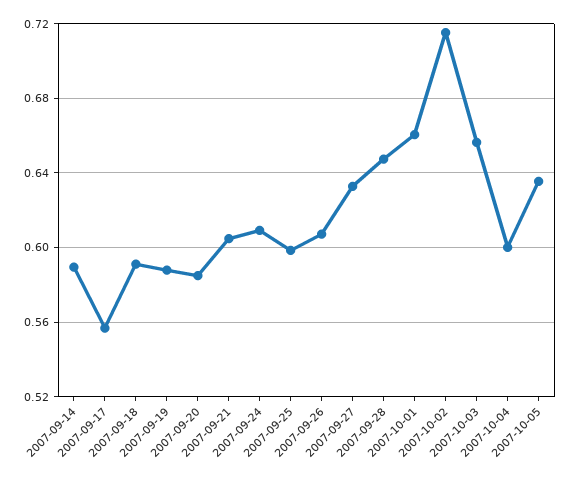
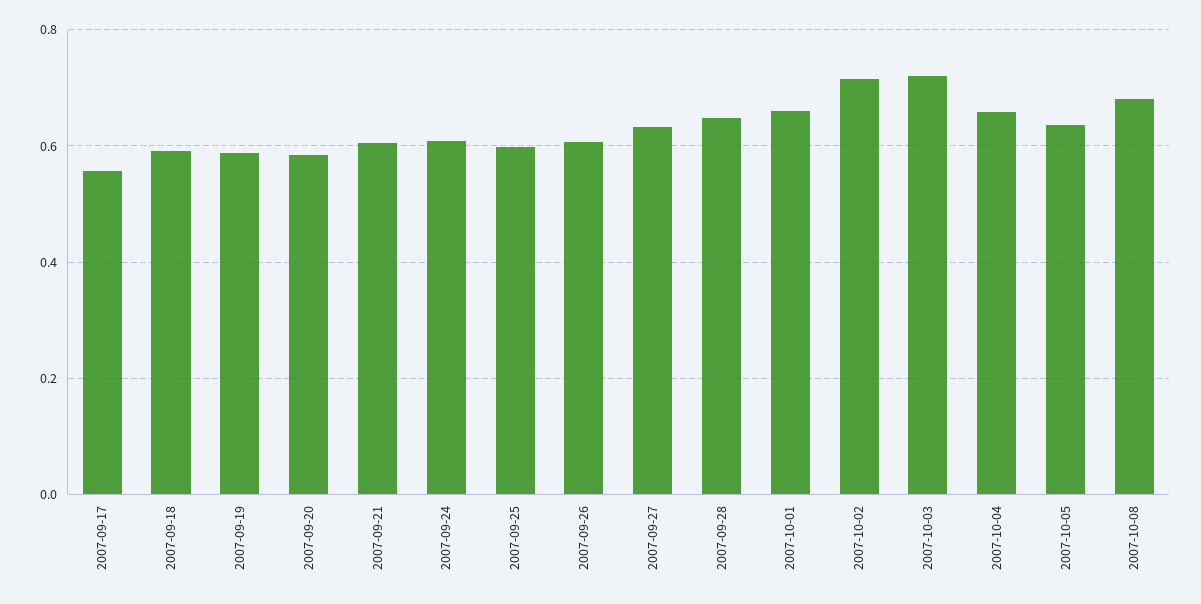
2007-09-14: 0.59 -> none
2007-10-03: 0.655 -> 0.72
2007-10-04: 0.6 -> 0.66
2007-10-08: none -> 0.68

